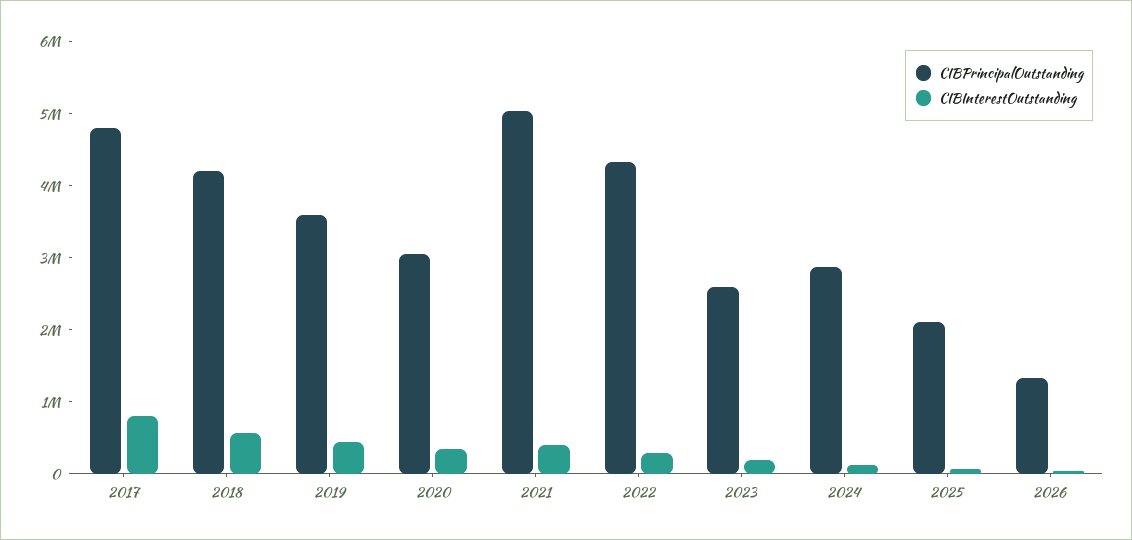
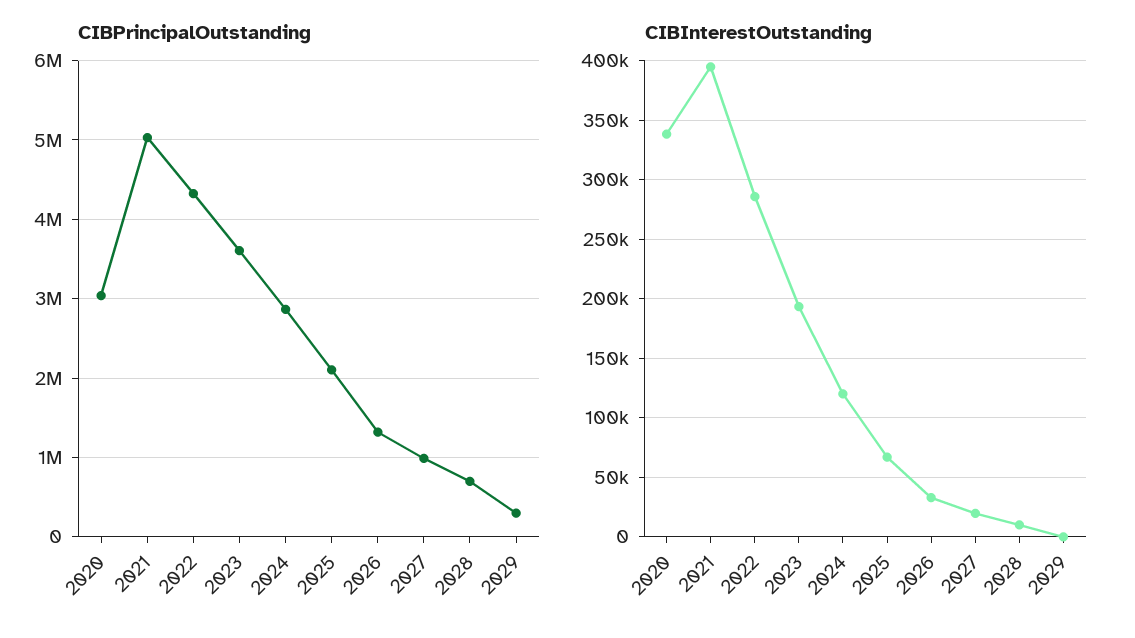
CIBPrincipalOutstanding, 2017: 4800000 -> none
CIBInterestOutstanding, 2017: 800000 -> none
CIBPrincipalOutstanding, 2018: 4200000 -> none
CIBInterestOutstanding, 2018: 600000 -> none
CIBPrincipalOutstanding, 2019: 3600000 -> none
CIBInterestOutstanding, 2019: 400000 -> none
CIBPrincipalOutstanding, 2023: 2600000 -> 3600000
CIBPrincipalOutstanding, 2027: none -> 1000000
CIBPrincipalOutstanding, 2028: none -> 700000
CIBPrincipalOutstanding, 2029: none -> 300000
CIBInterestOutstanding, 2027: none -> 20000
CIBInterestOutstanding, 2028: none -> 10000
CIBInterestOutstanding, 2029: none -> 0

